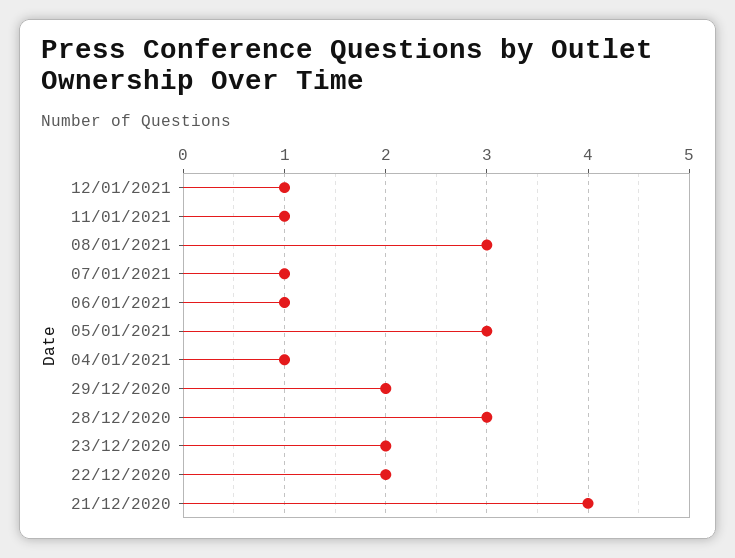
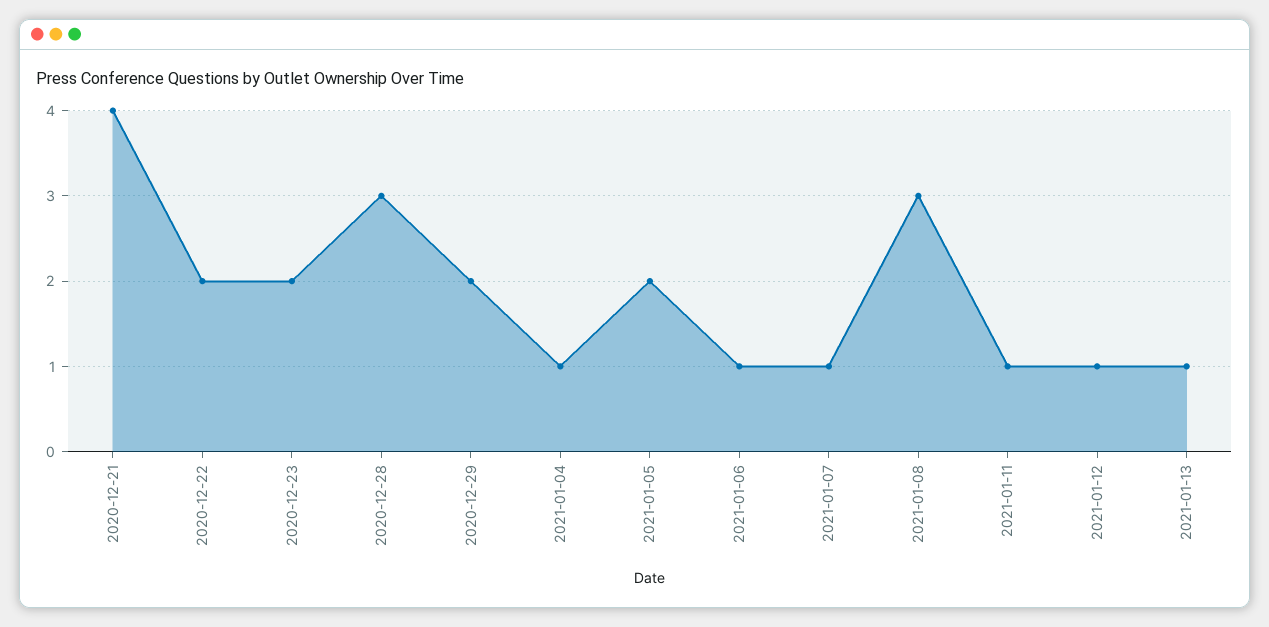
05/01/2021: 3 -> 2
2021-01-13: none -> 1

